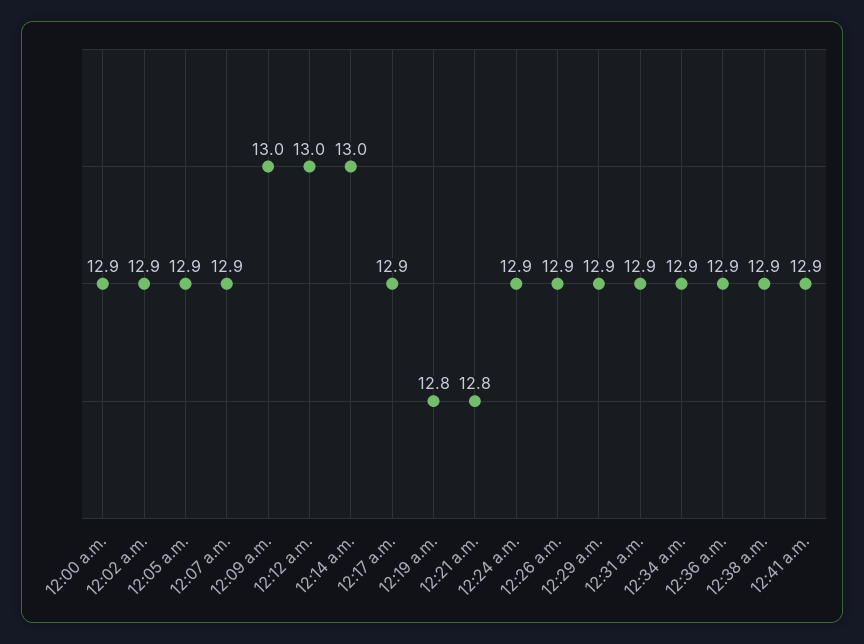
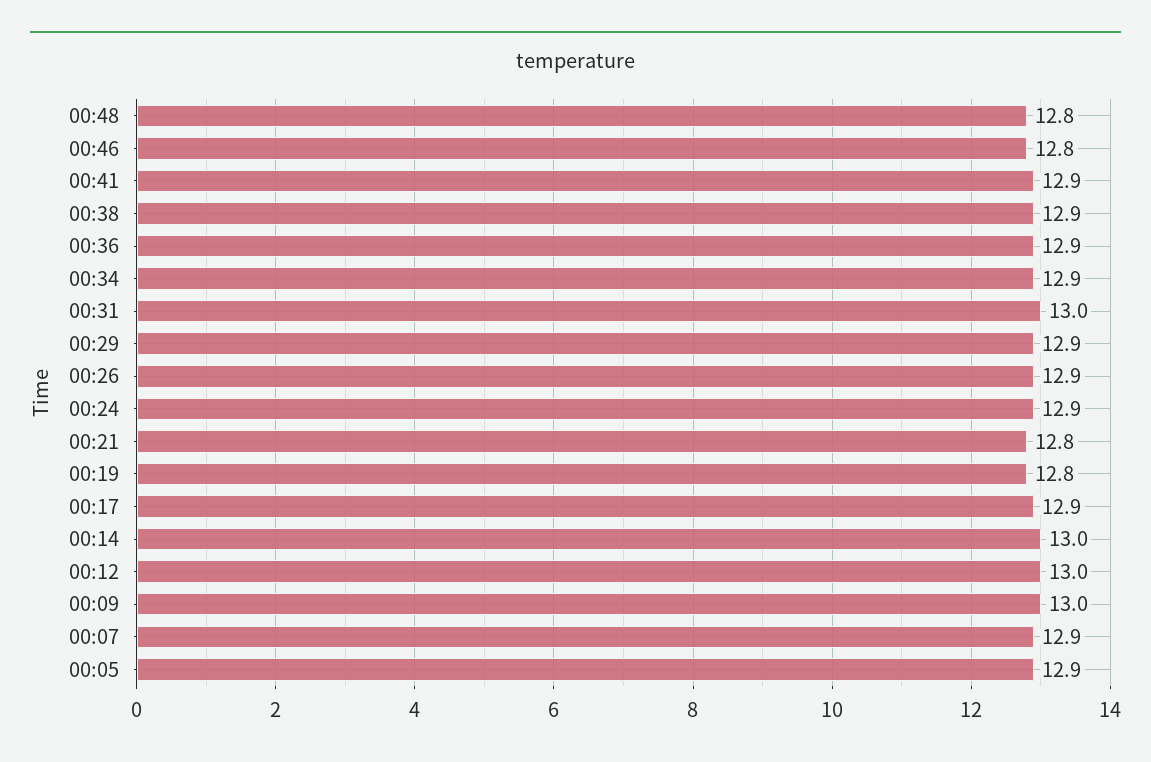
12:00 a.m.: 12.9 -> none
12:02 a.m.: 12.9 -> none
12:31 a.m.: 12.9 -> 13
00:48: none -> 12.8
00:46: none -> 12.8

